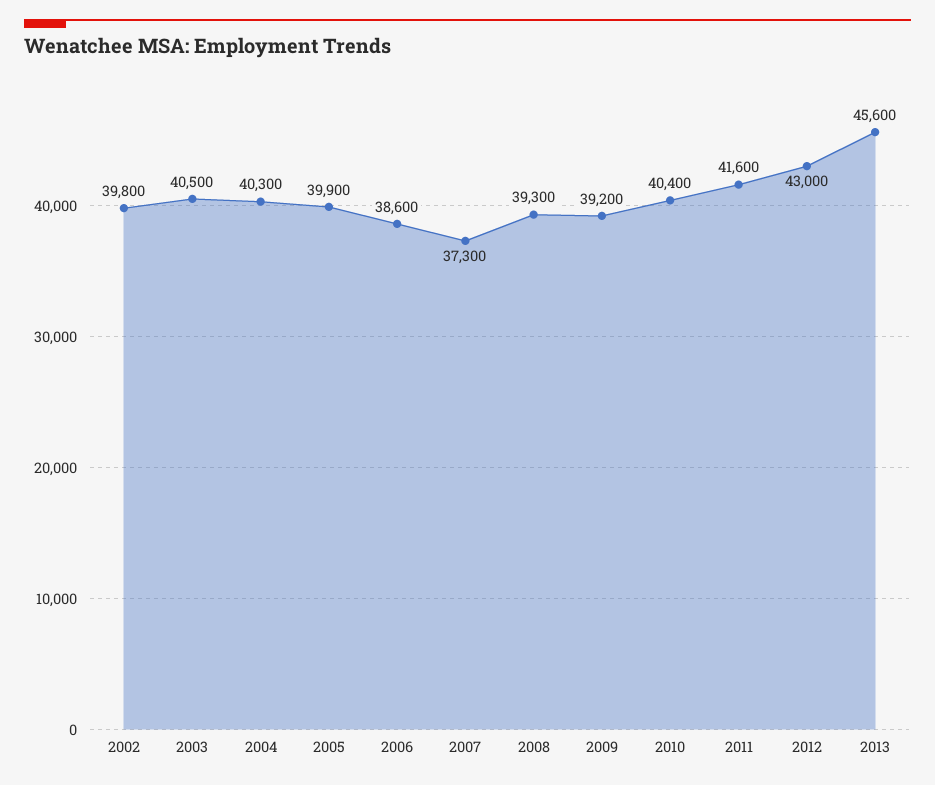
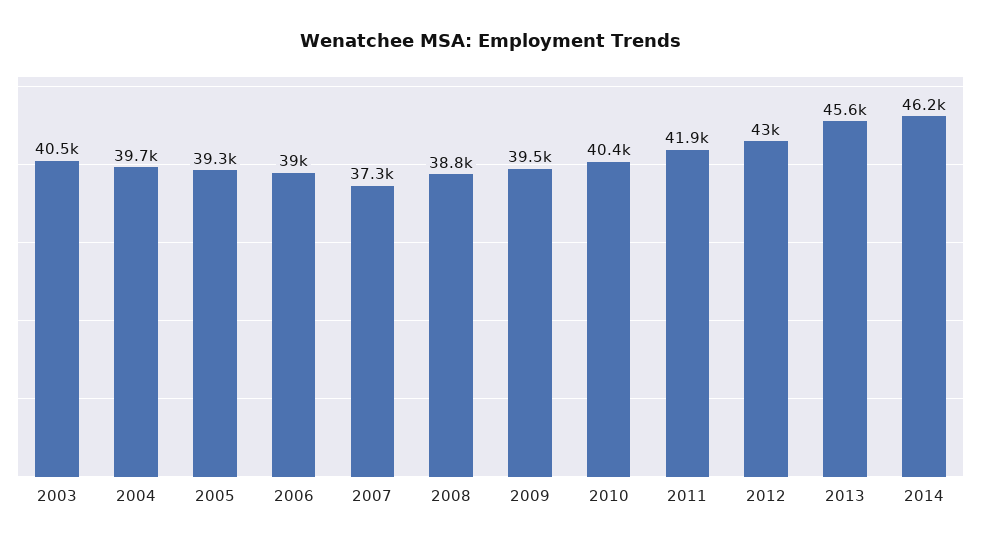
2002: 39800 -> none
2004: 40300 -> 39700
2005: 39900 -> 39300
2006: 38600 -> 39000
2008: 39300 -> 38800
2009: 39200 -> 39500
2011: 41600 -> 41900
2014: none -> 46200

